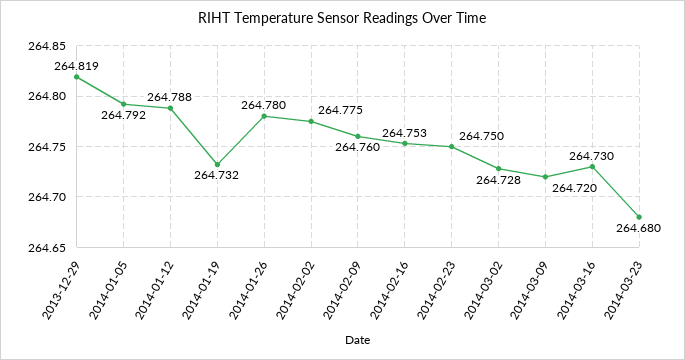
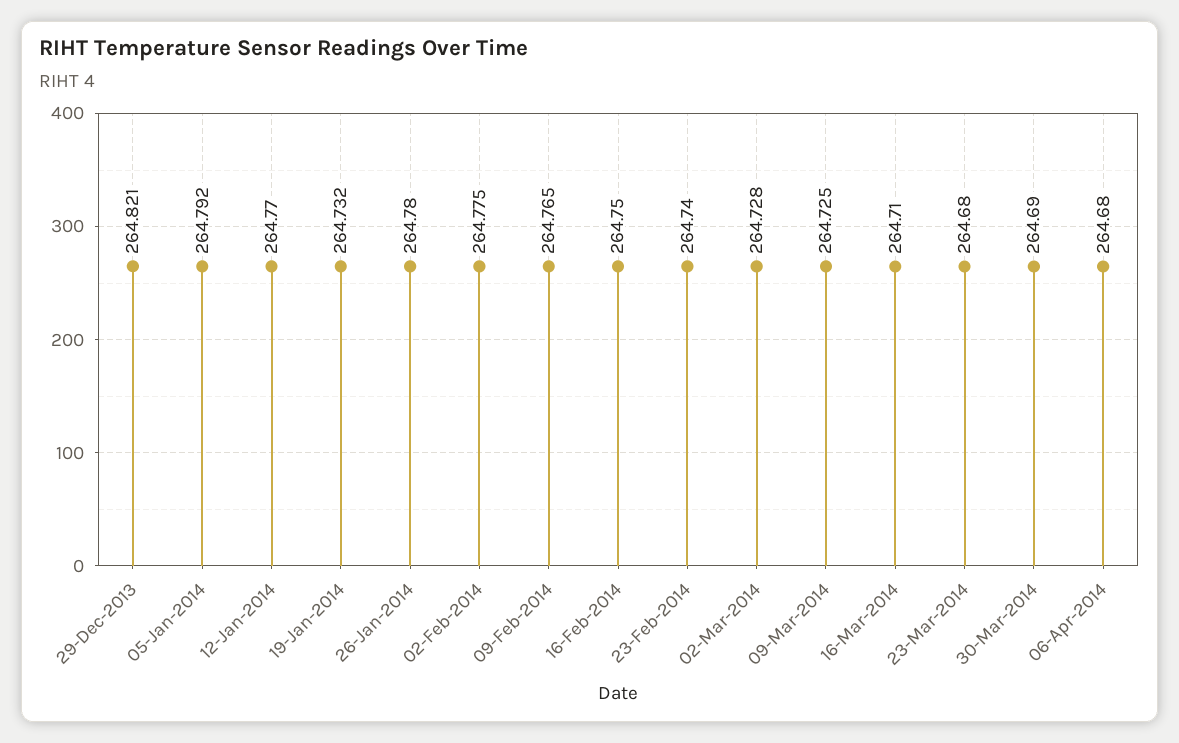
2013-12-29: 264.819 -> 264.821
2014-01-12: 264.788 -> 264.77
2014-02-09: 264.76 -> 264.765
2014-02-16: 264.753 -> 264.75
2014-02-23: 264.75 -> 264.74
2014-03-09: 264.72 -> 264.725
2014-03-16: 264.73 -> 264.71
30-Mar-2014: none -> 264.69
06-Apr-2014: none -> 264.68

